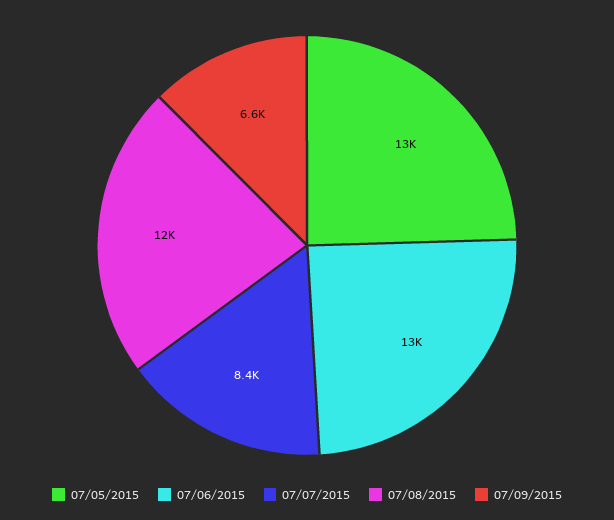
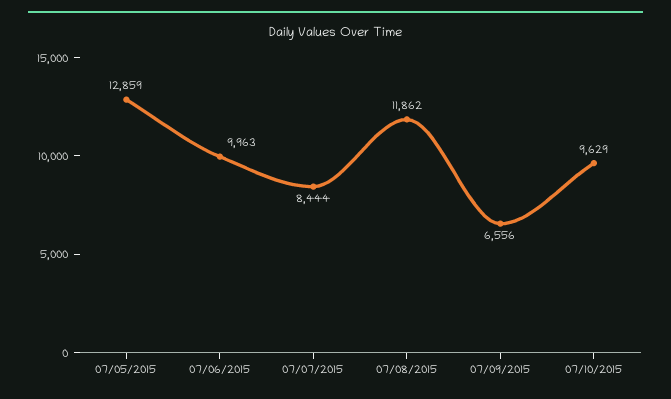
07/06/2015: 13000 -> 9963
07/10/2015: none -> 9629

